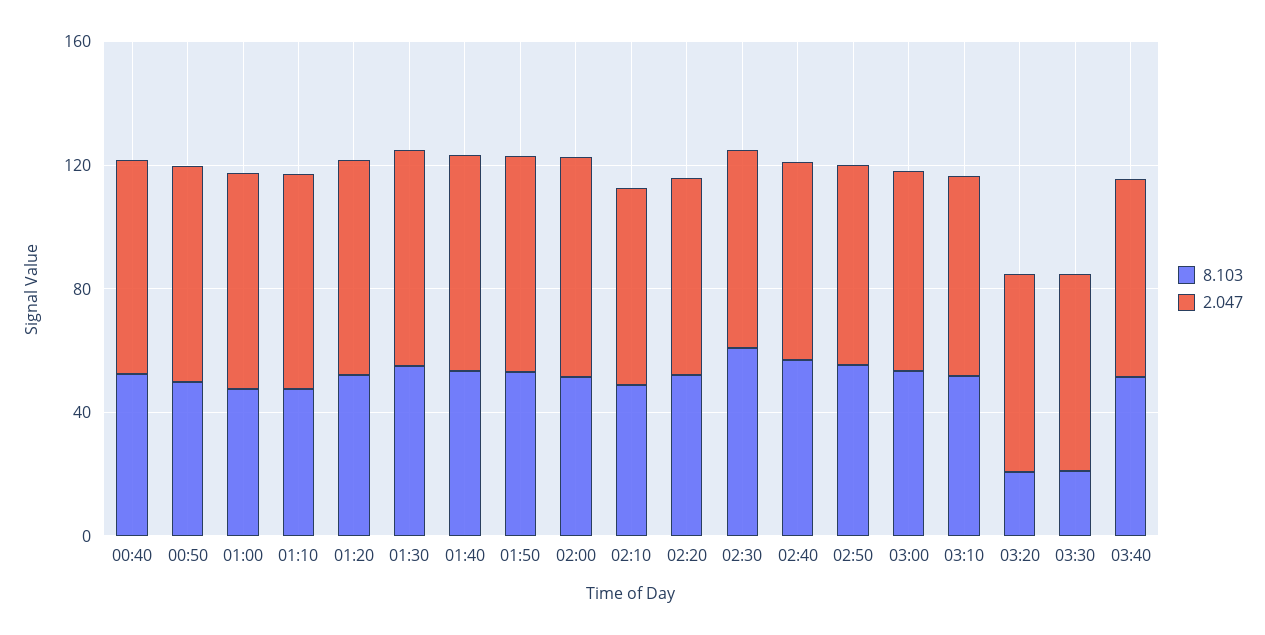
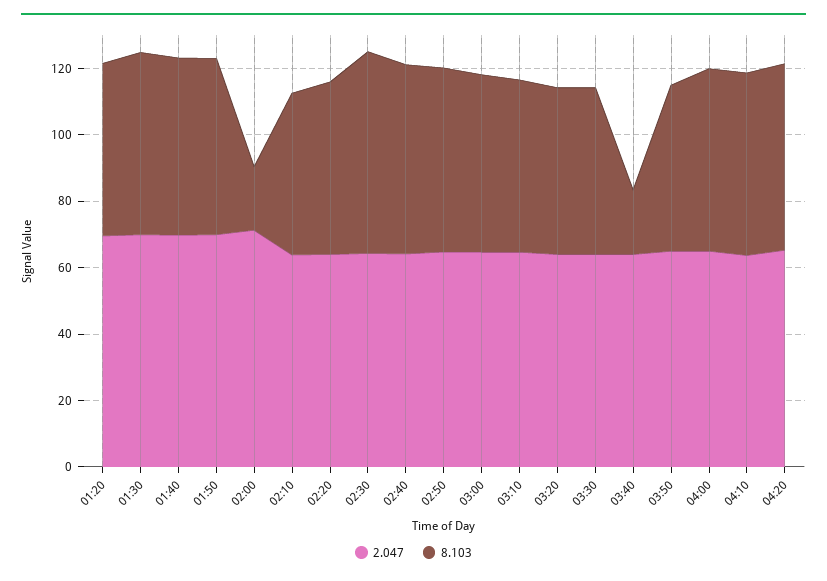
8.103, 00:40: 50 -> none
2.047, 00:40: 70 -> none
8.103, 00:50: 50 -> none
2.047, 00:50: 70 -> none
8.103, 01:00: 50 -> none
2.047, 01:00: 70 -> none
8.103, 01:10: 50 -> none
2.047, 01:10: 70 -> none
8.103, 02:00: 50 -> 20
8.103, 03:20: 20 -> 50
8.103, 03:30: 20 -> 50
8.103, 03:40: 50 -> 20
2.047, 03:50: none -> 65
8.103, 03:50: none -> 50
2.047, 04:00: none -> 65
8.103, 04:00: none -> 55
2.047, 04:10: none -> 65
8.103, 04:10: none -> 55
2.047, 04:20: none -> 65
8.103, 04:20: none -> 55

